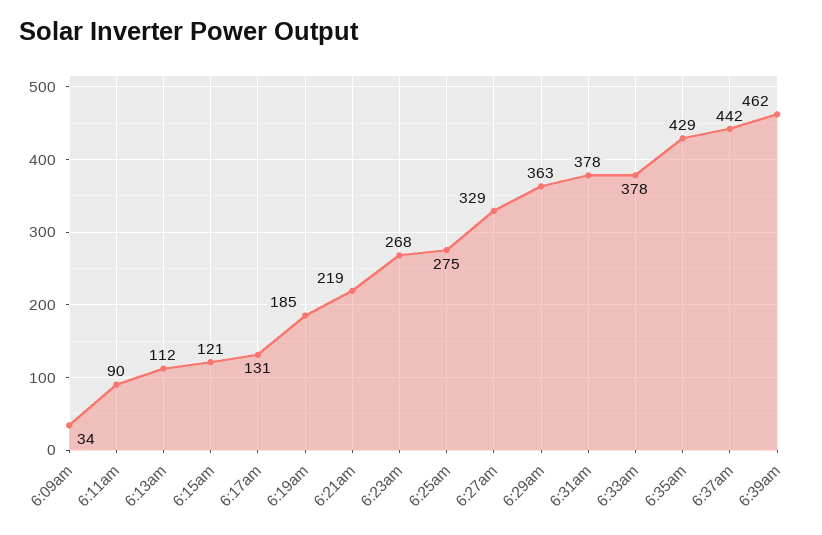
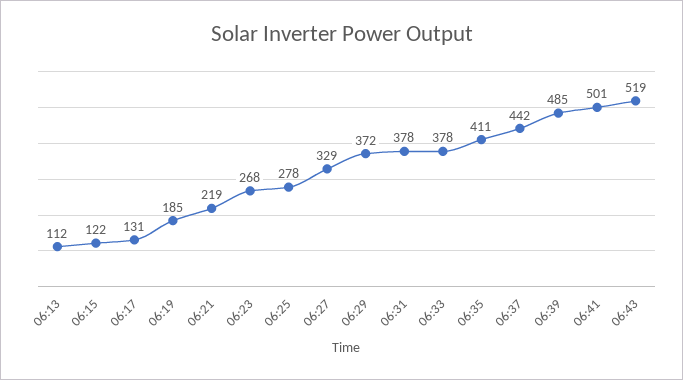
6:09am: 34 -> none
6:11am: 90 -> none
6:15am: 121 -> 122
6:25am: 275 -> 278
6:29am: 363 -> 372
6:35am: 429 -> 411
6:39am: 462 -> 485
06:41: none -> 501
06:43: none -> 519

